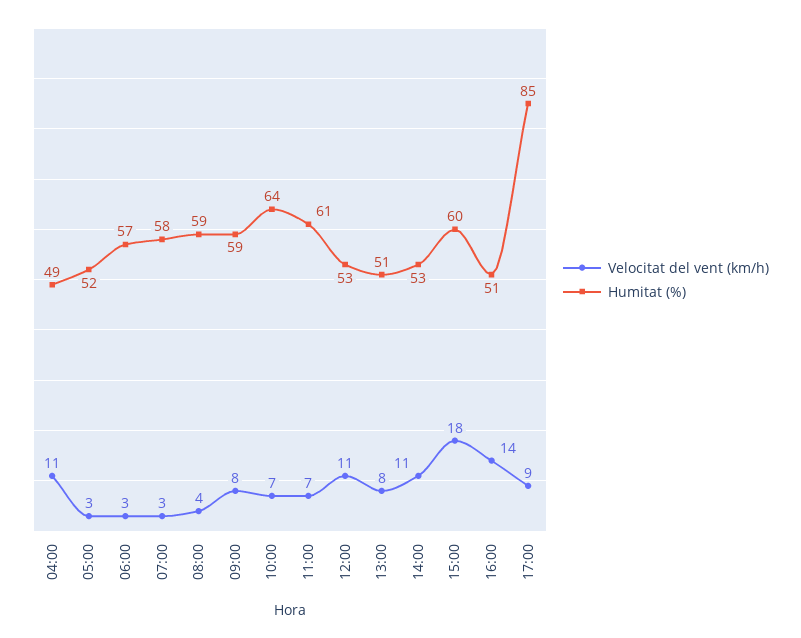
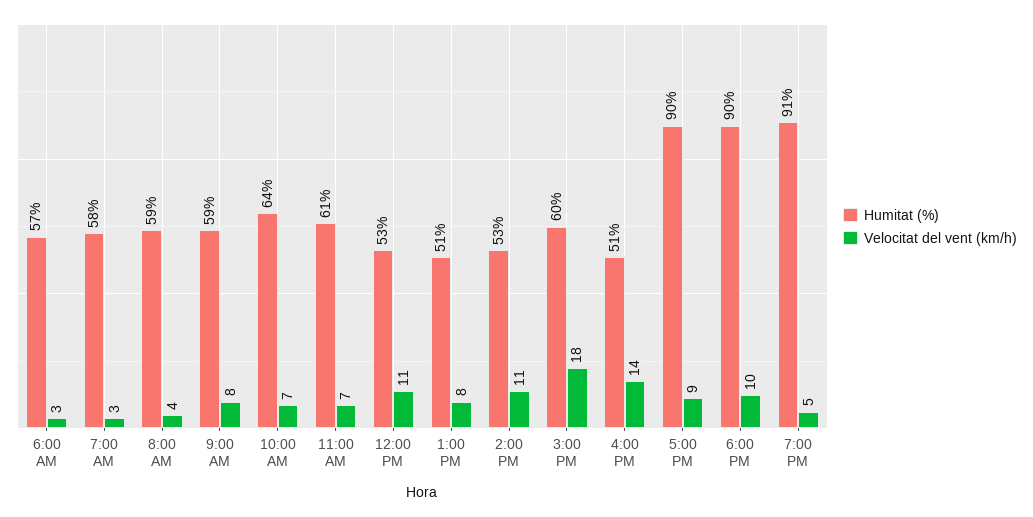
Velocitat del vent (km/h), 04:00: 11 -> none
Humitat (%), 04:00: 49 -> none
Velocitat del vent (km/h), 05:00: 3 -> none
Humitat (%), 05:00: 52 -> none
Humitat (%), 17:00: 85 -> 90
Humitat (%), 6:00 PM: none -> 90
Velocitat del vent (km/h), 6:00 PM: none -> 10
Humitat (%), 7:00 PM: none -> 91
Velocitat del vent (km/h), 7:00 PM: none -> 5

